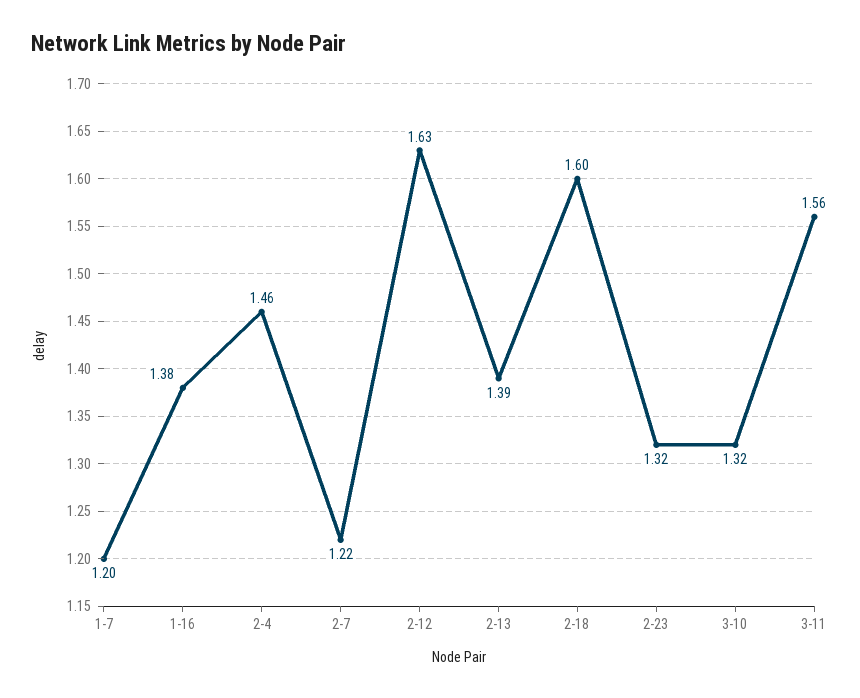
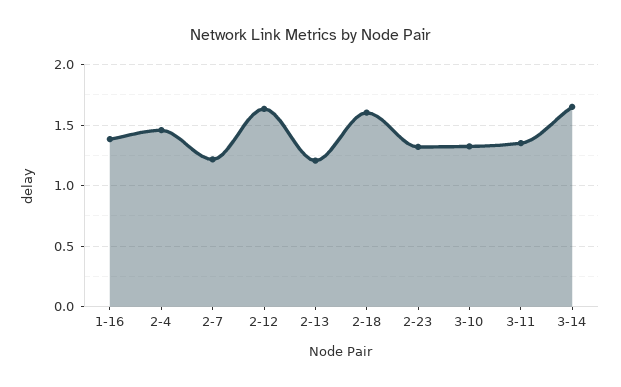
1-7: 1.2 -> none
2-13: 1.39 -> 1.2
3-11: 1.56 -> 1.35
3-14: none -> 1.65

